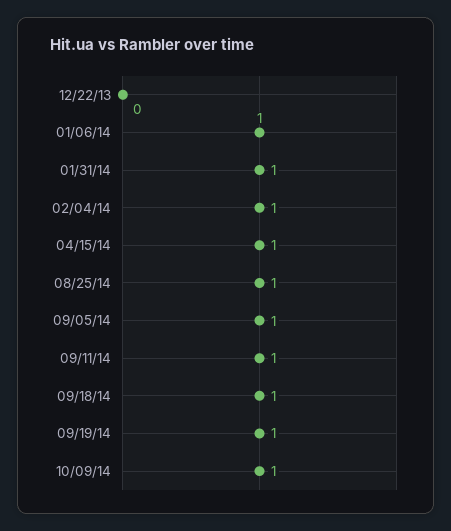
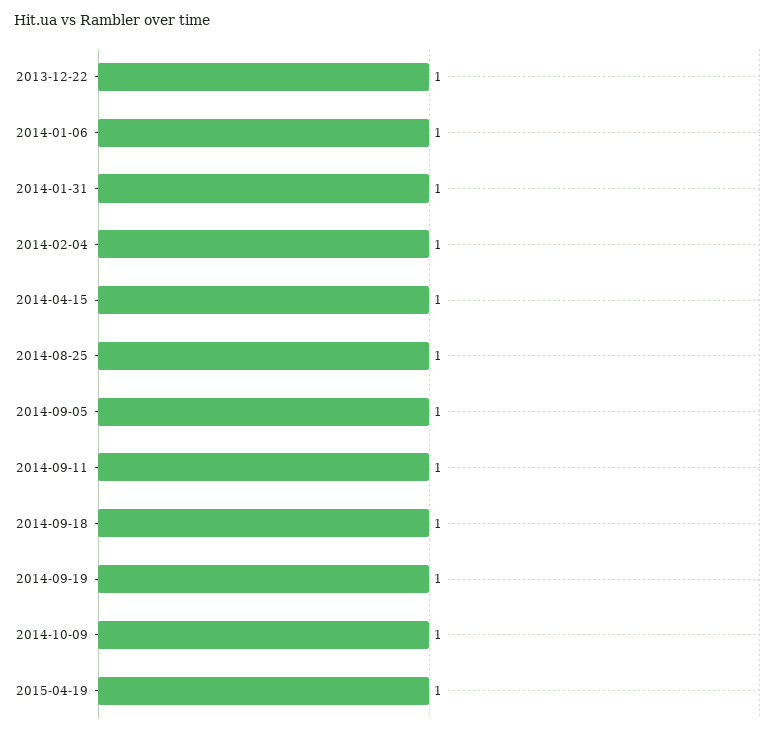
12/22/13: 0 -> 1
2015-04-19: none -> 1

